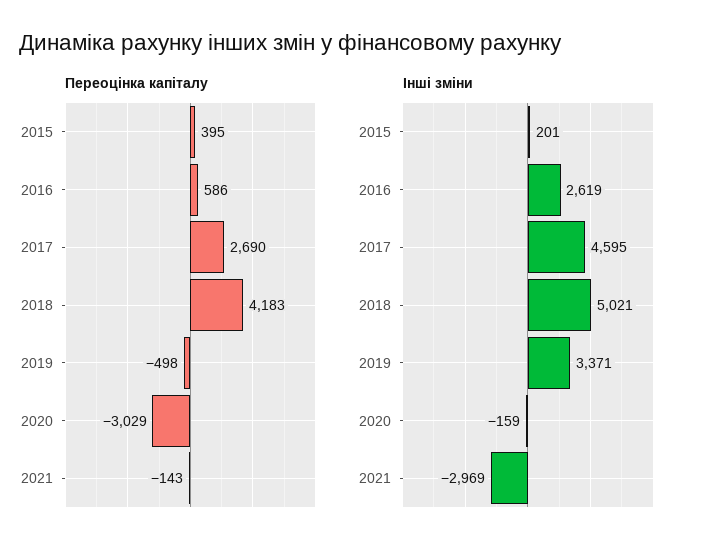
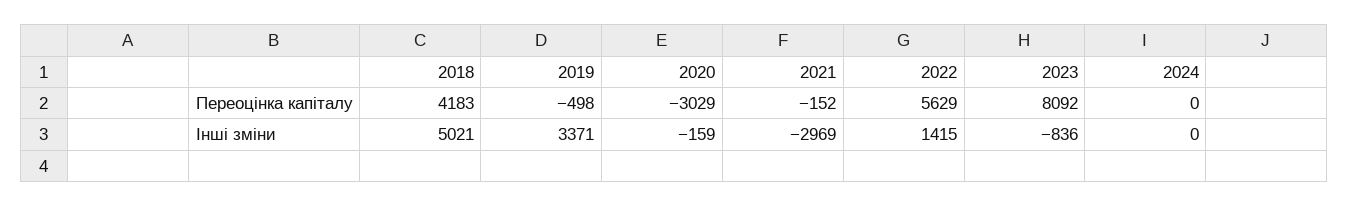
Переоцінка капіталу, 2015: 395 -> none
Переоцінка капіталу, 2016: 586 -> none
Переоцінка капіталу, 2017: 2690 -> none
Переоцінка капіталу, 2021: -143 -> -152
Інші зміни, 2015: 201 -> none
Інші зміни, 2016: 2619 -> none
Інші зміни, 2017: 4595 -> none
Переоцінка капіталу, 2022: none -> 5629
Переоцінка капіталу, 2023: none -> 8092
Переоцінка капіталу, 2024: none -> 0
Інші зміни, 2022: none -> 1415
Інші зміни, 2023: none -> -836
Інші зміни, 2024: none -> 0

